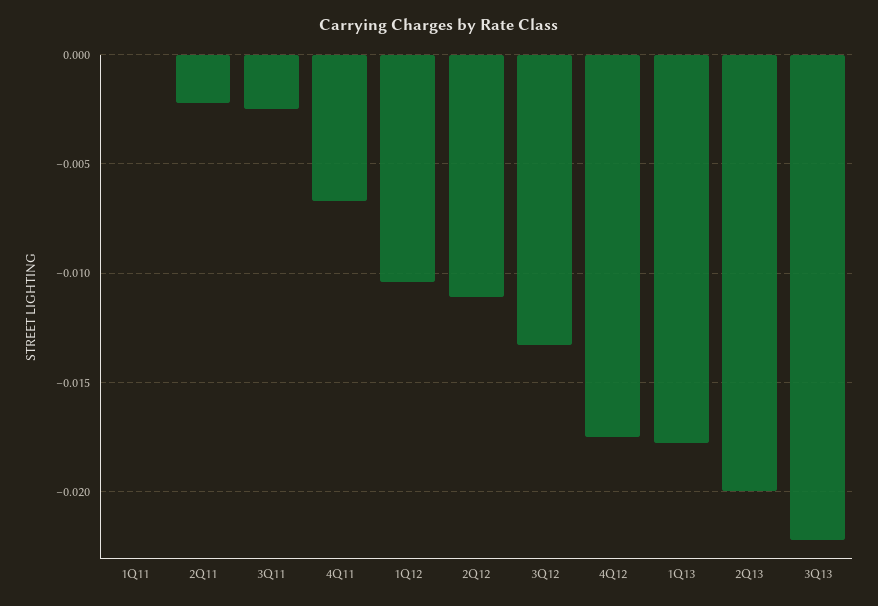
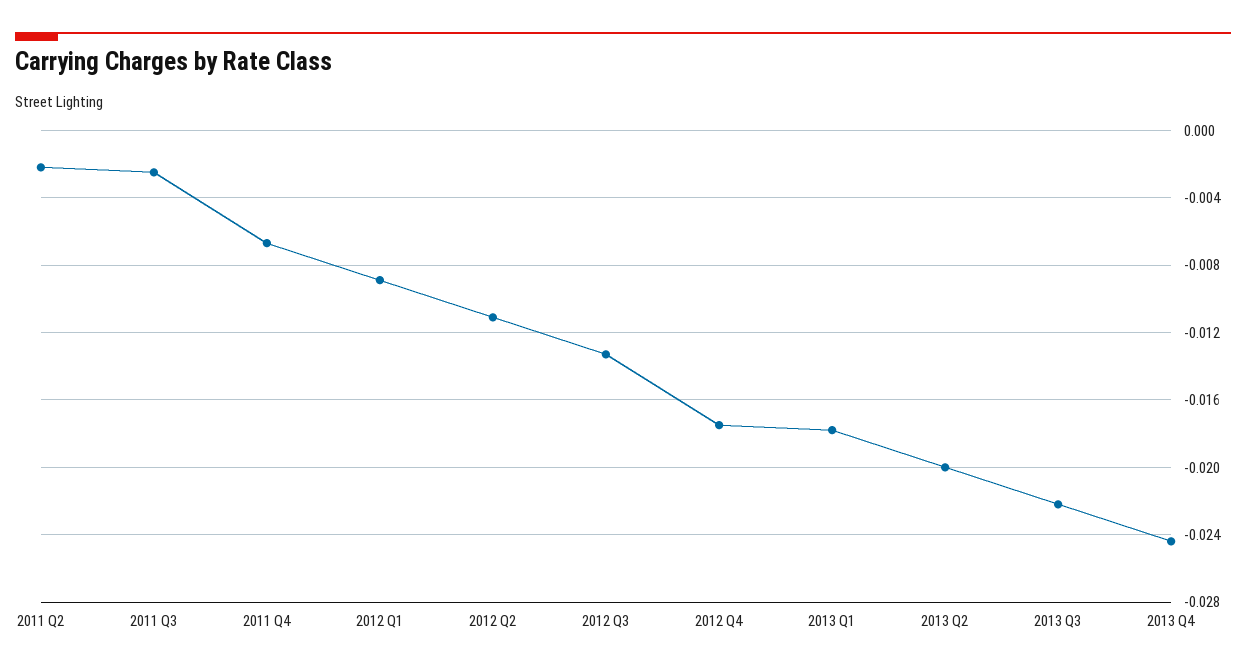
1Q11: 0 -> none
1Q12: -0.0105 -> -0.009
2013 Q4: none -> -0.0245

